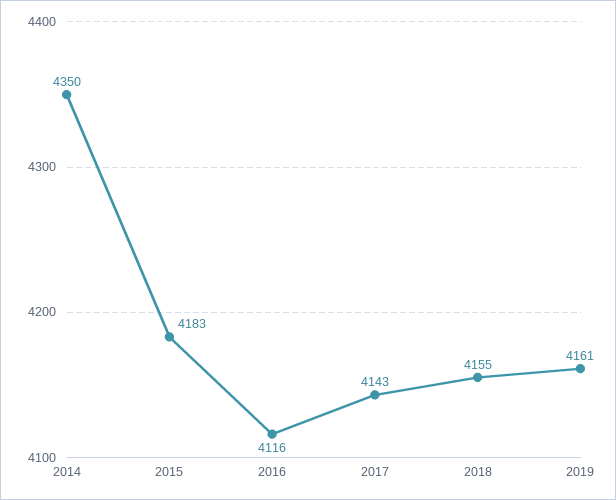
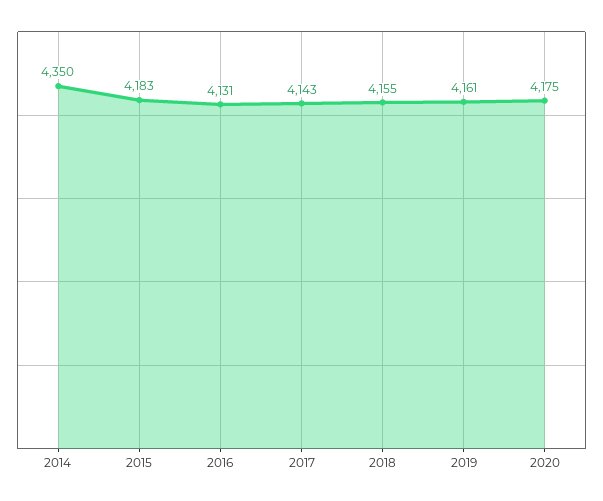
2016: 4116 -> 4131
2020: none -> 4175

